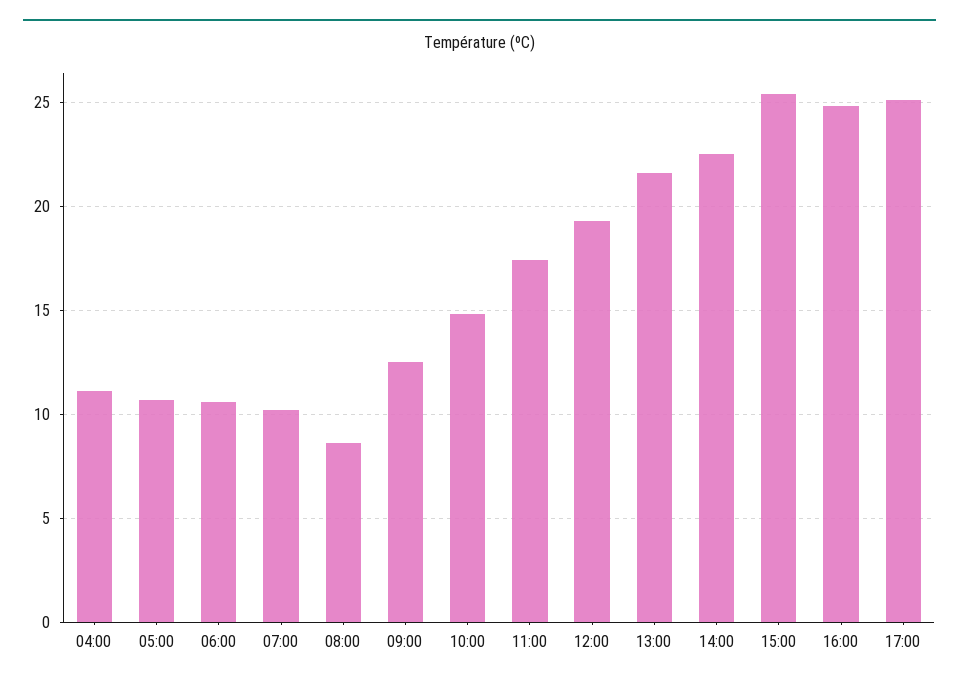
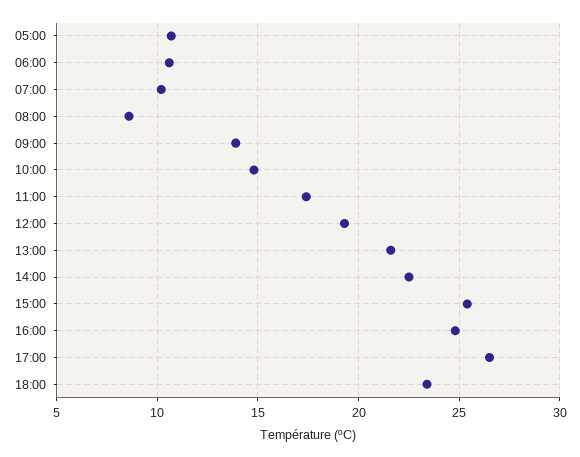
04:00: 11 -> none
09:00: 12.5 -> 14
17:00: 25 -> 26.5
18:00: none -> 23.5

